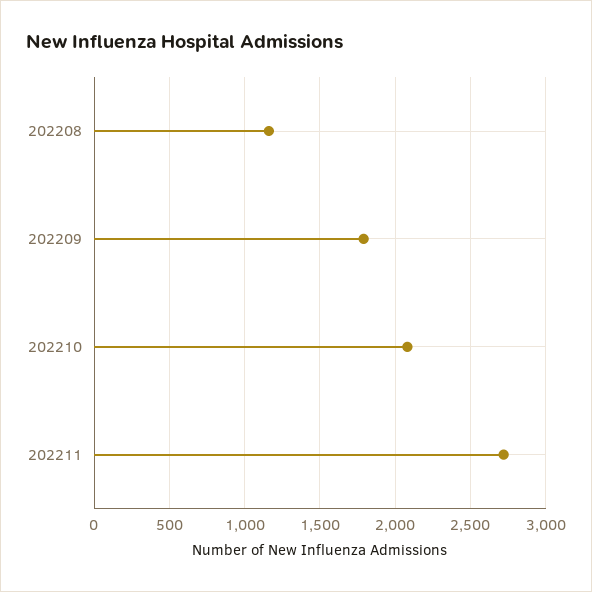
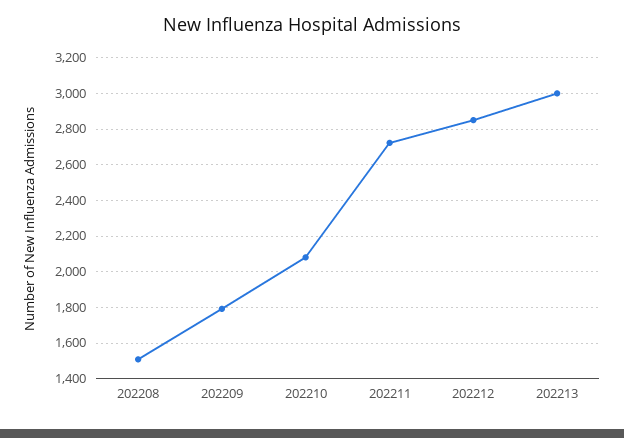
202208: 1150 -> 1500
202212: none -> 2850
202213: none -> 3000

